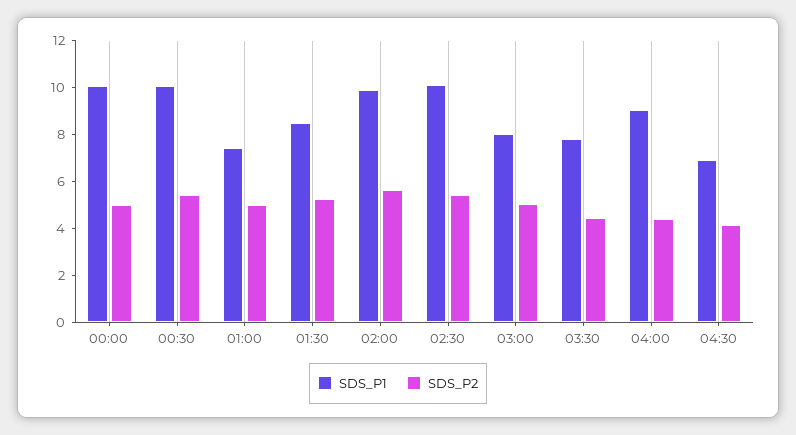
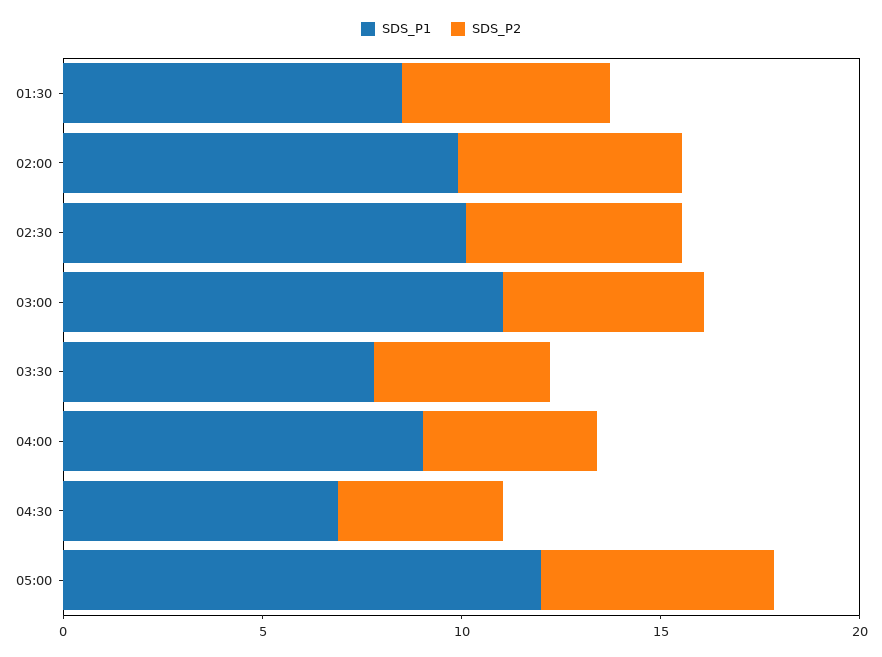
SDS_P1, 00:00: 10 -> none
SDS_P2, 00:00: 5 -> none
SDS_P1, 00:30: 10 -> none
SDS_P2, 00:30: 5.5 -> none
SDS_P1, 01:00: 7.5 -> none
SDS_P2, 01:00: 5 -> none
SDS_P1, 03:00: 8 -> 11
SDS_P1, 05:00: none -> 12
SDS_P2, 05:00: none -> 6

